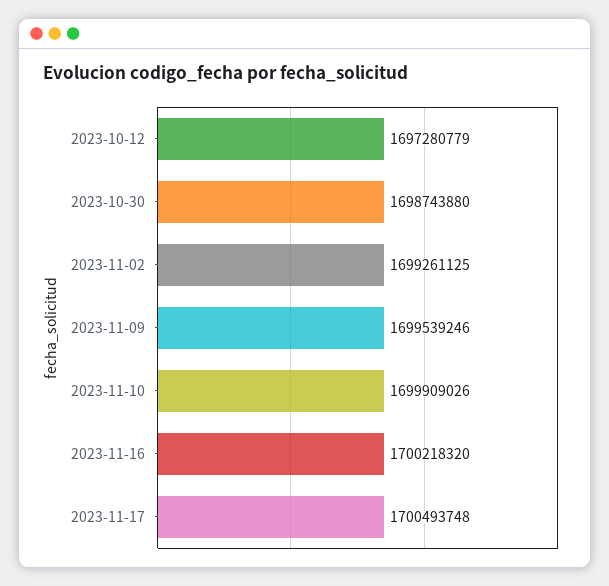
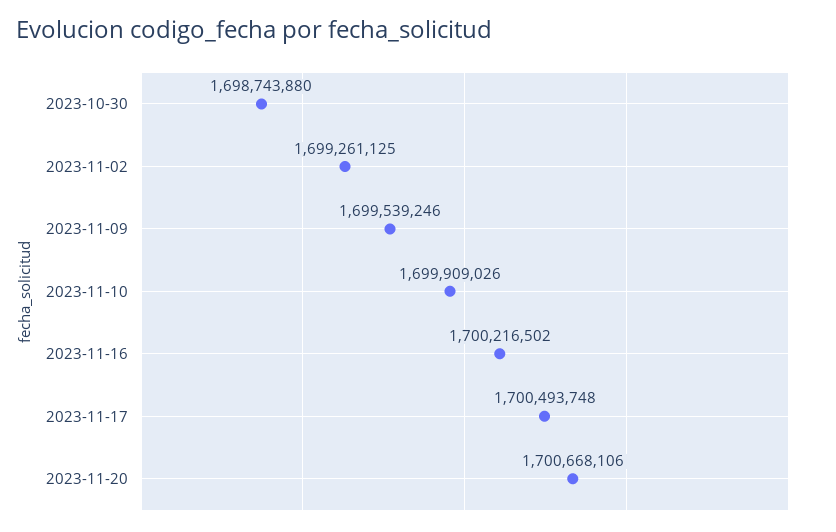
2023-10-12: 1697280779 -> none
2023-11-16: 1700218320 -> 1700216502
2023-11-20: none -> 1700668106

